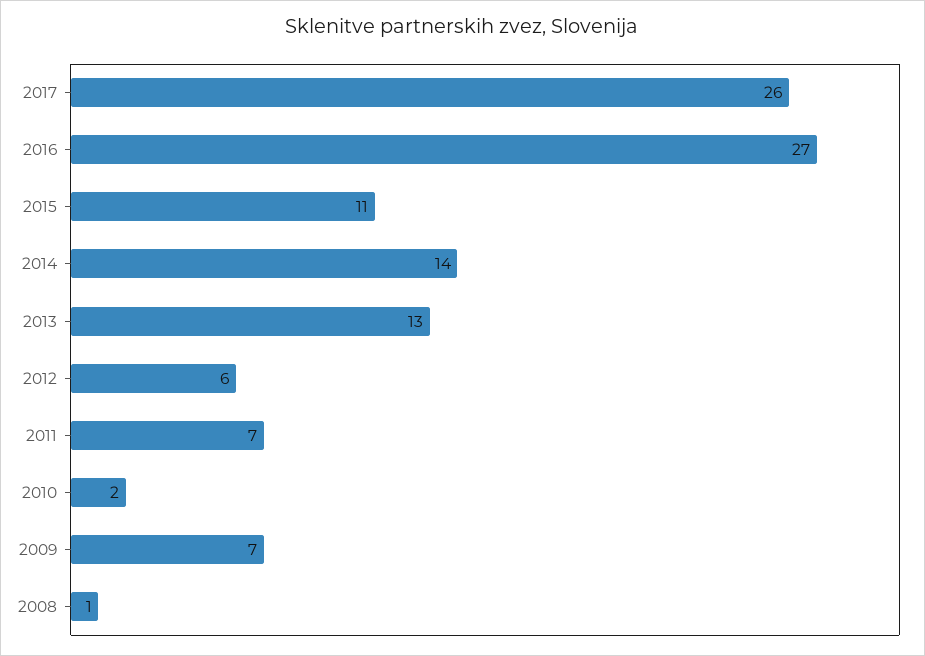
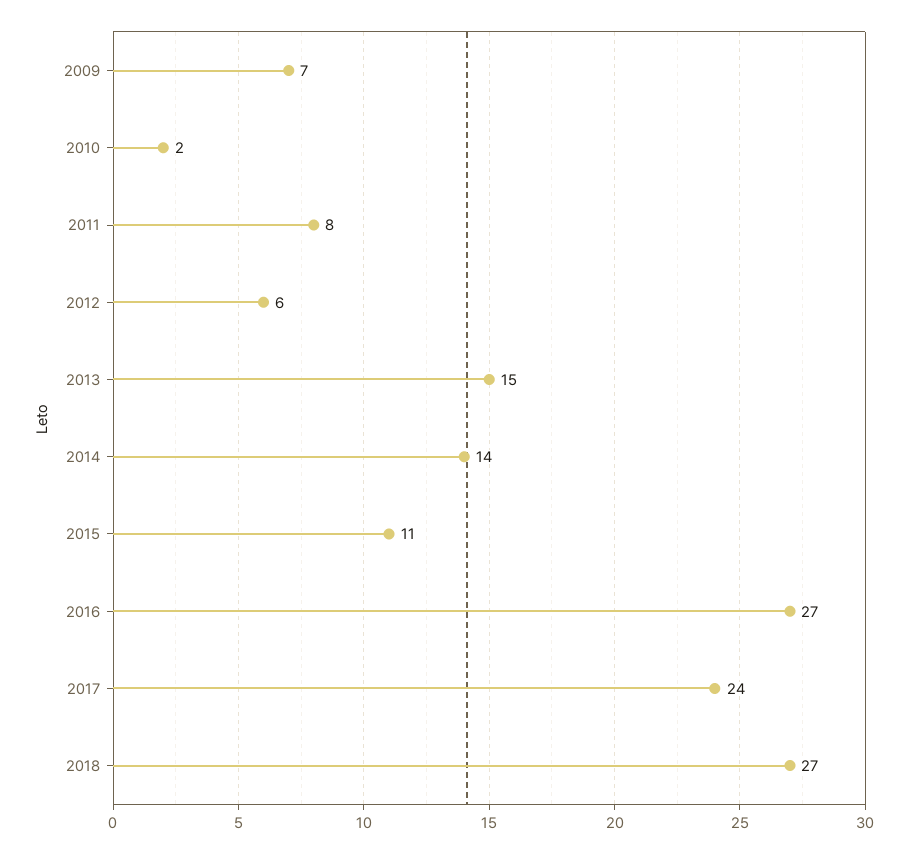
2017: 26 -> 24
2013: 13 -> 15
2011: 7 -> 8
2008: 1 -> none
2018: none -> 27

